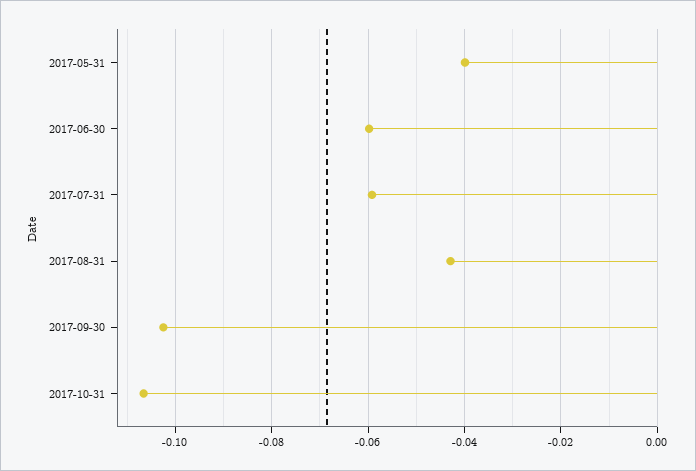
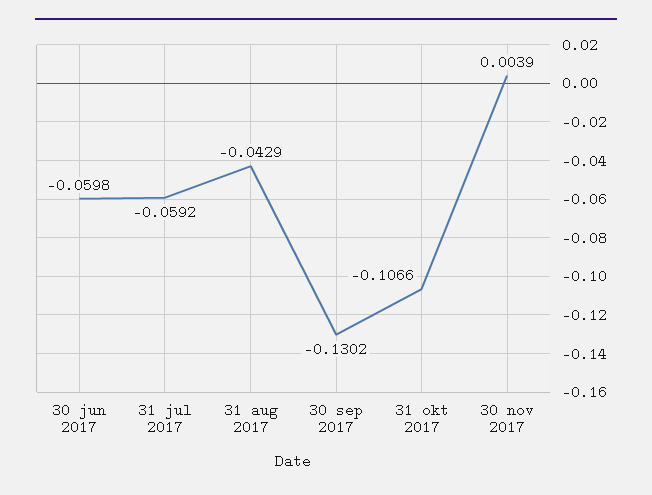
2017-05-31: -0.04 -> none
2017-09-30: -0.102 -> -0.1302
30 nov 2017: none -> 0.0039

